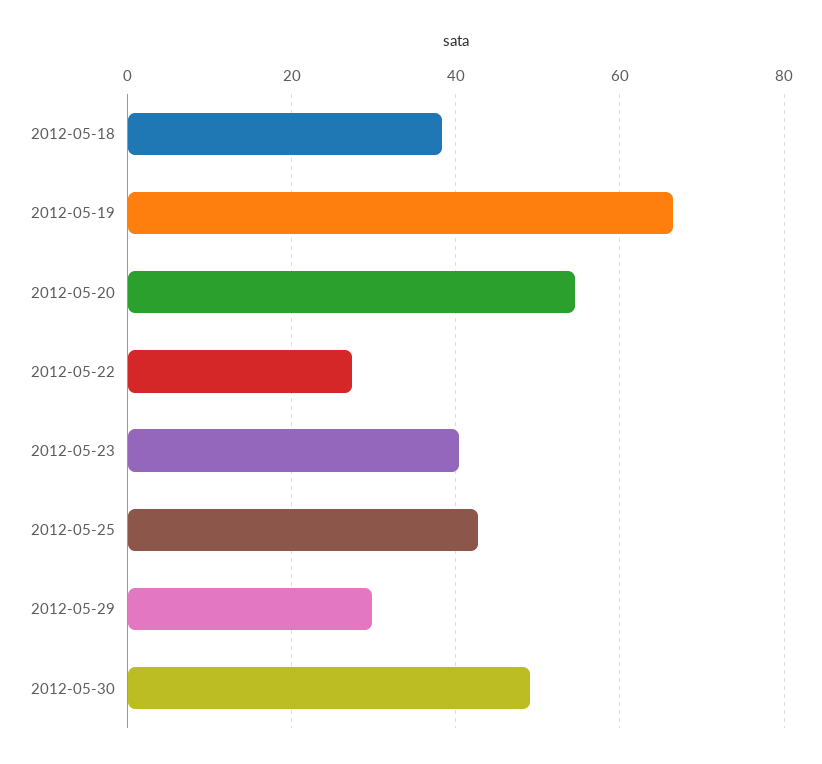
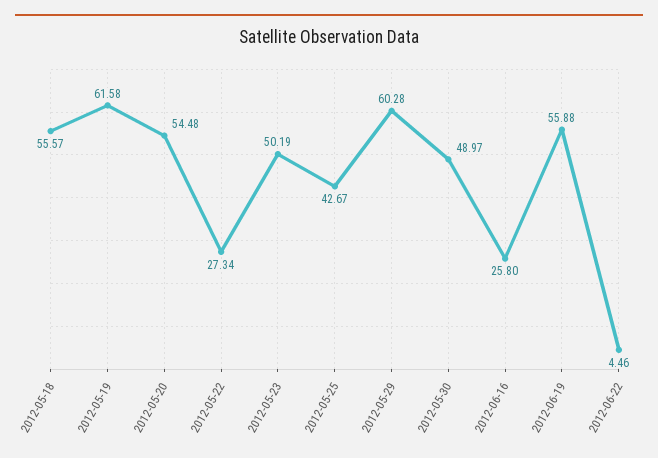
2012-05-18: 38 -> 55.57
2012-05-19: 66 -> 61.58
2012-05-23: 40 -> 50.19
2012-05-29: 30 -> 60.28
2012-06-16: none -> 25.8
2012-06-19: none -> 55.88
2012-06-22: none -> 4.46

